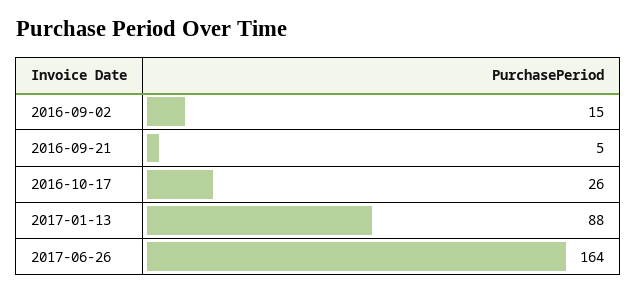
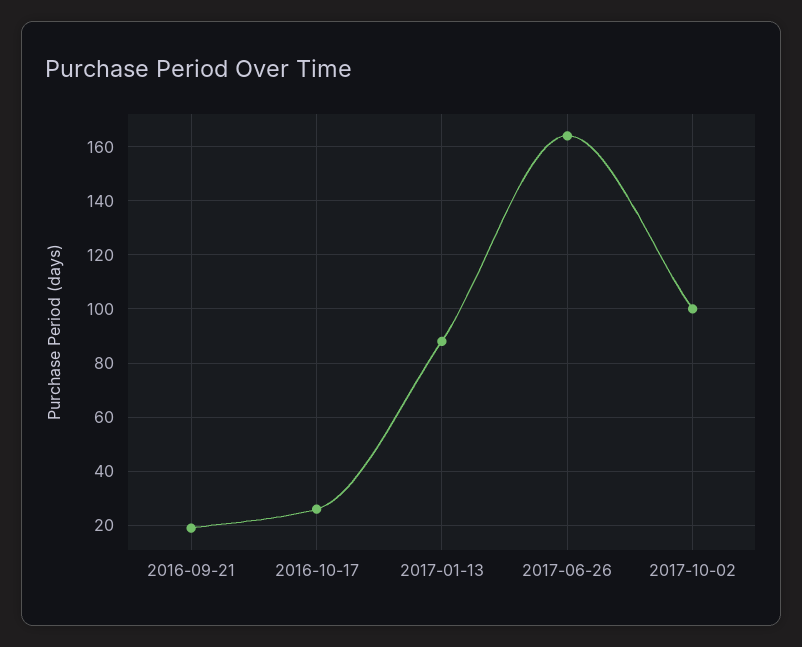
2016-09-02: 15 -> none
2016-09-21: 5 -> 20
2017-10-02: none -> 100

